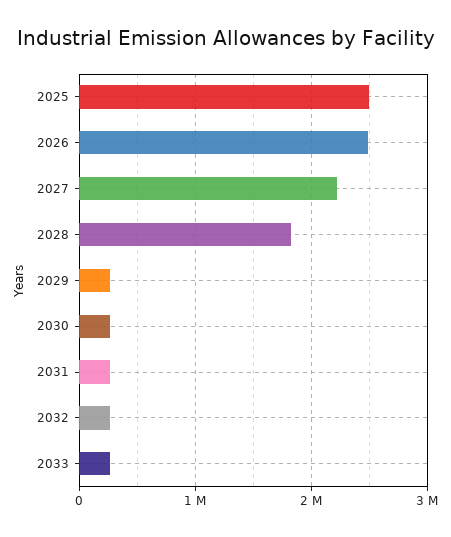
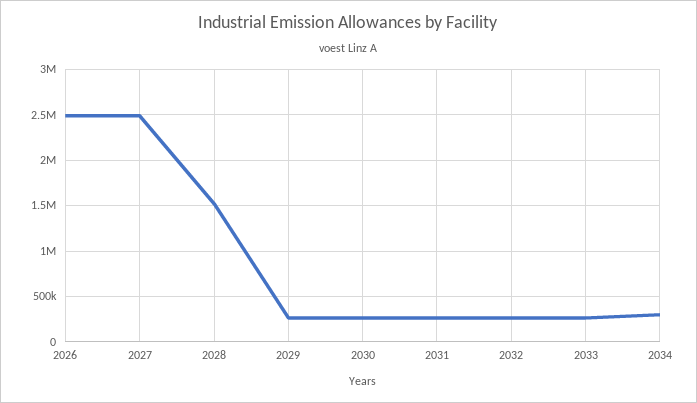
2025: 2500000 -> none
2027: 2200000 -> 2500000
2028: 1800000 -> 1500000
2034: none -> 300000

